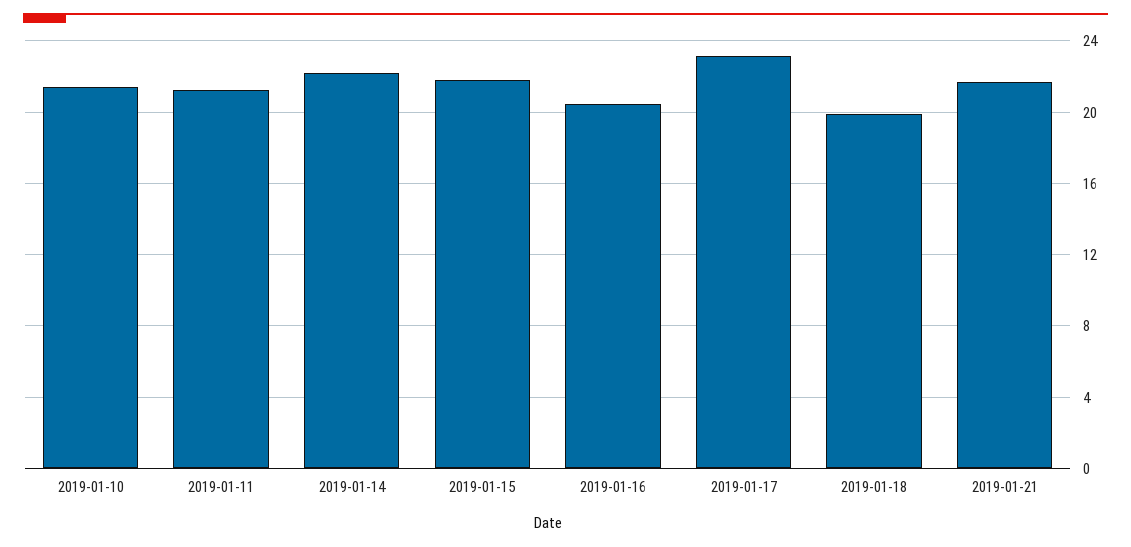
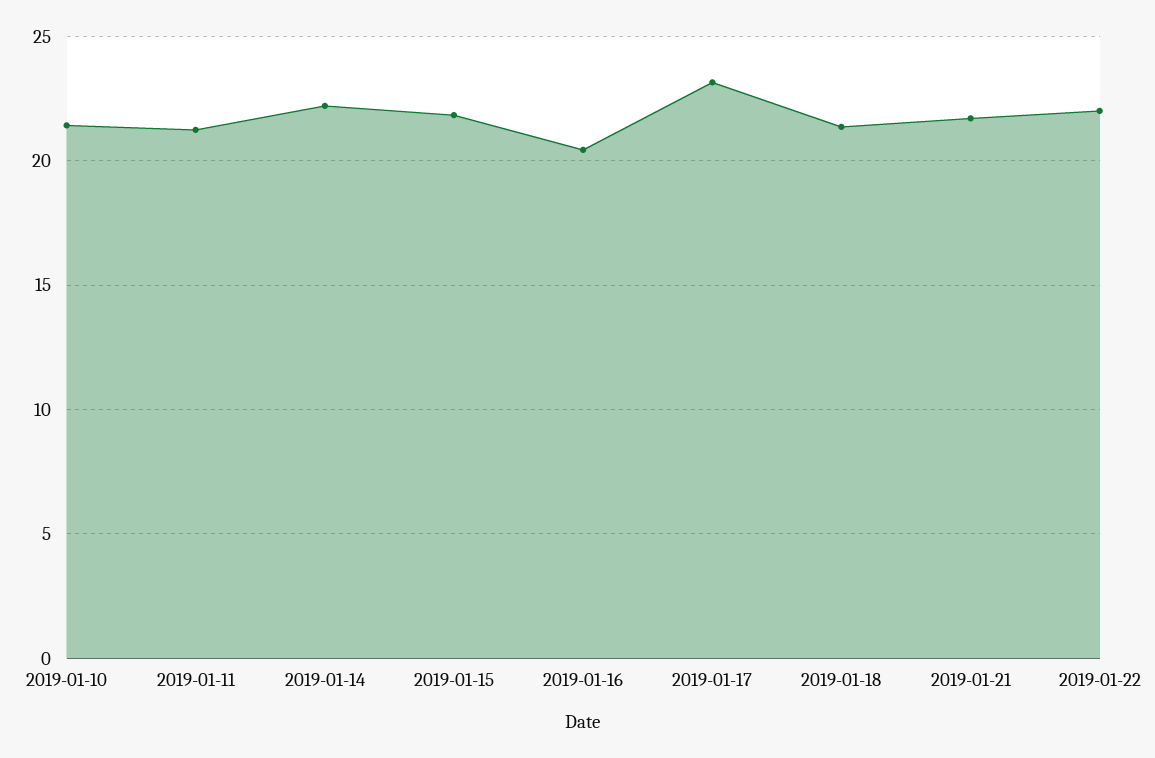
2019-01-18: 20 -> 21.5
2019-01-22: none -> 22

